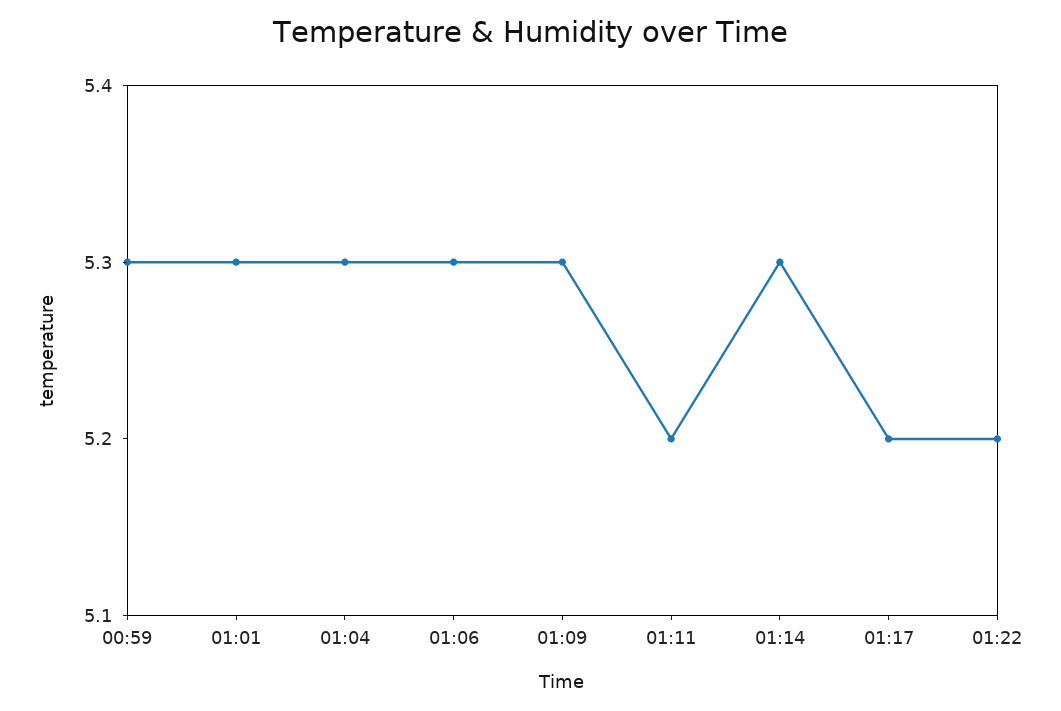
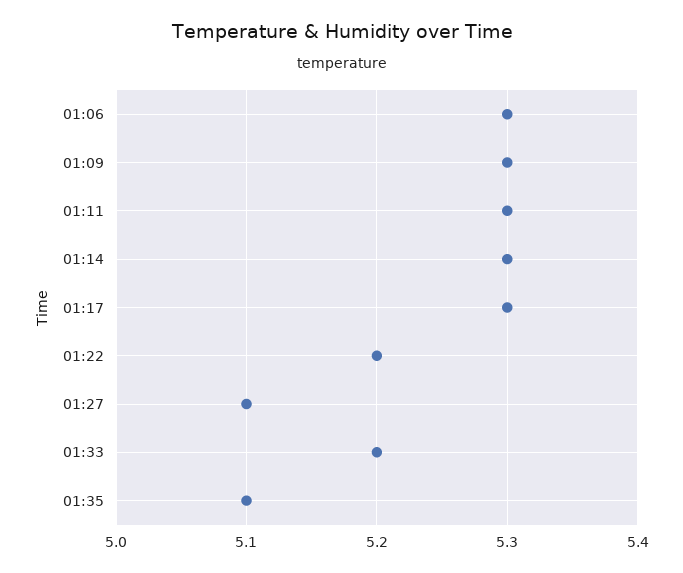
00:59: 5.3 -> none
01:01: 5.3 -> none
01:04: 5.3 -> none
01:11: 5.2 -> 5.3
01:17: 5.2 -> 5.3
01:27: none -> 5.1
01:33: none -> 5.2
01:35: none -> 5.1

